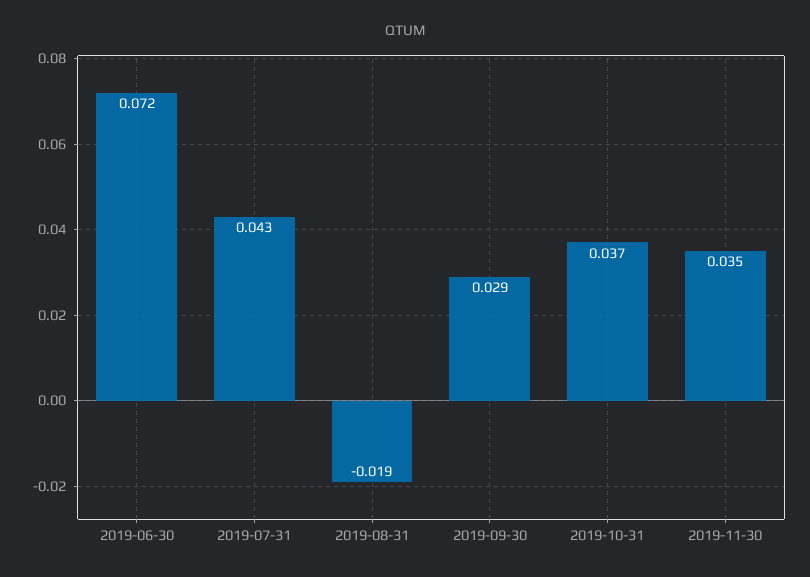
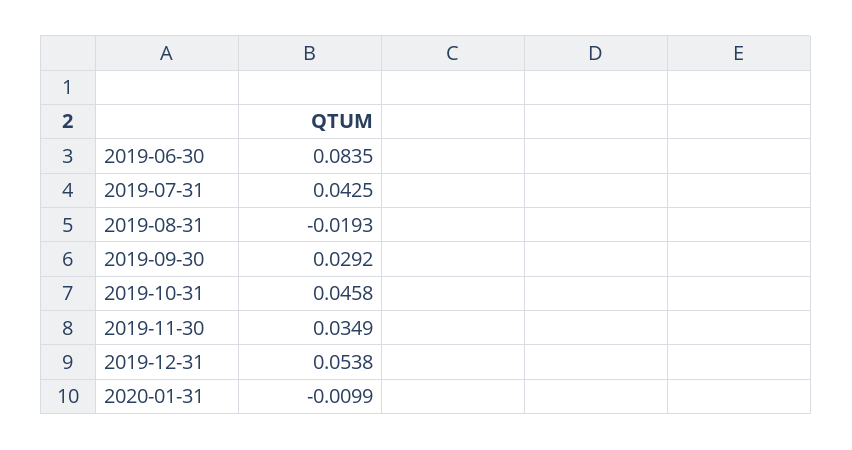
2019-06-30: 0.072 -> 0.0835
2019-10-31: 0.037 -> 0.0458
2019-12-31: none -> 0.0538
2020-01-31: none -> -0.0099

